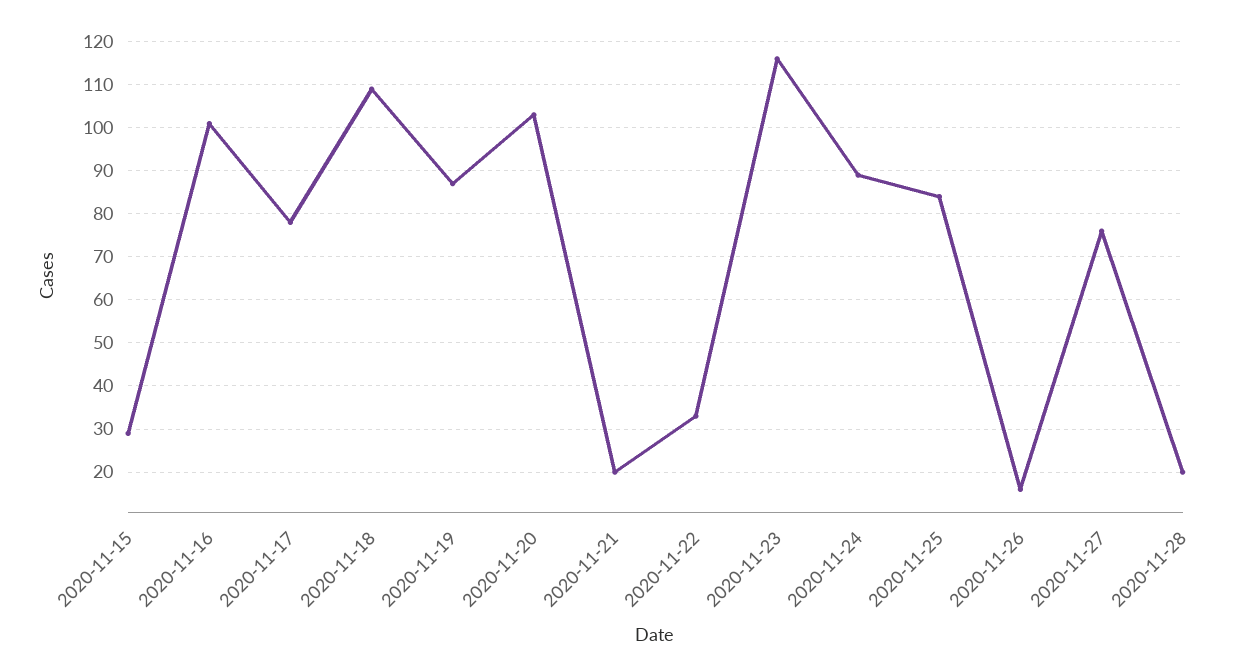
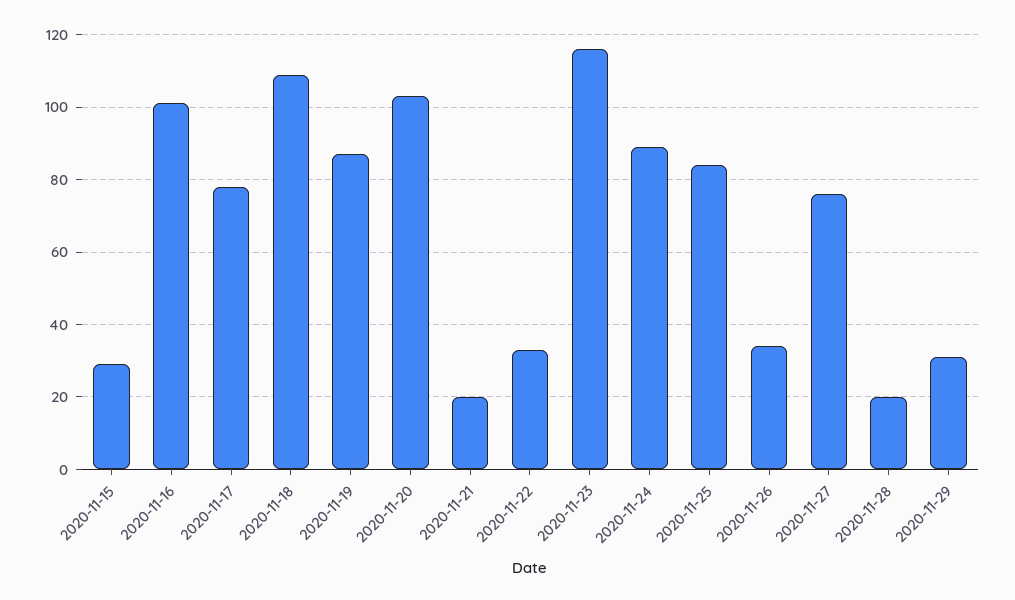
2020-11-26: 15 -> 35
2020-11-29: none -> 30

